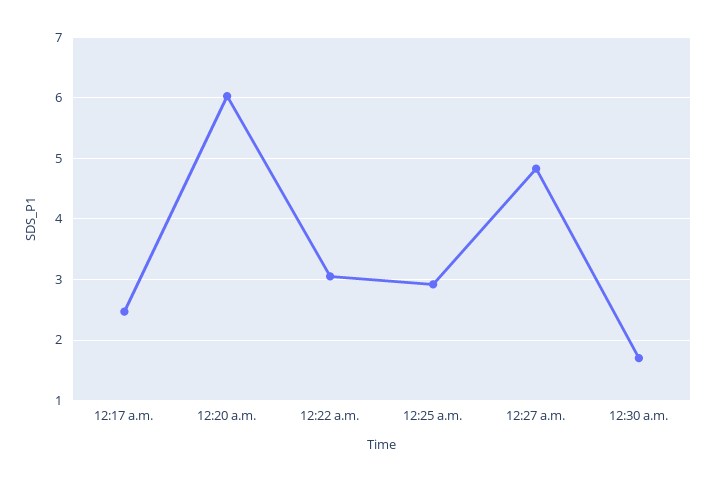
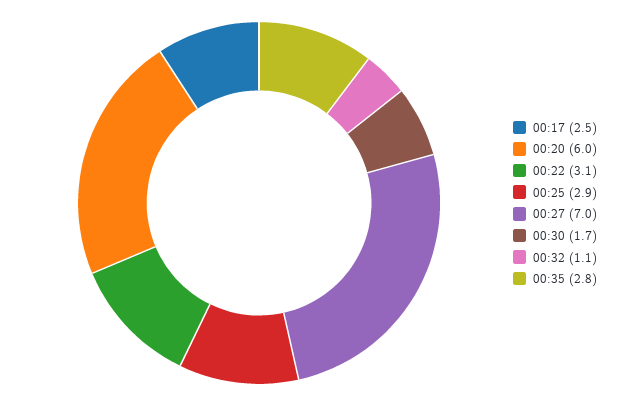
12:27 a.m.: 4.8 -> 7
00:32: none -> 1.1
00:35: none -> 2.8

